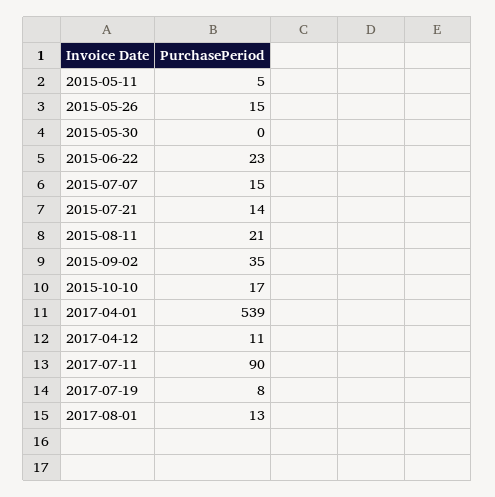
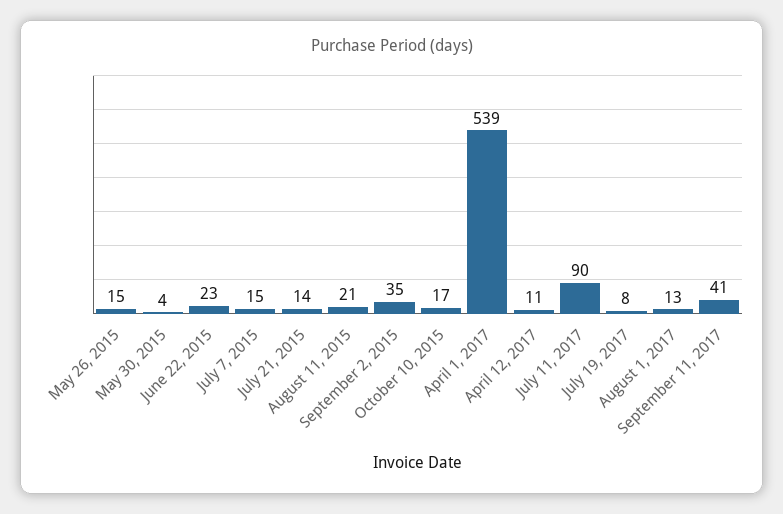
2015-05-11: 5 -> none
2015-05-30: 0 -> 4
September 11, 2017: none -> 41

